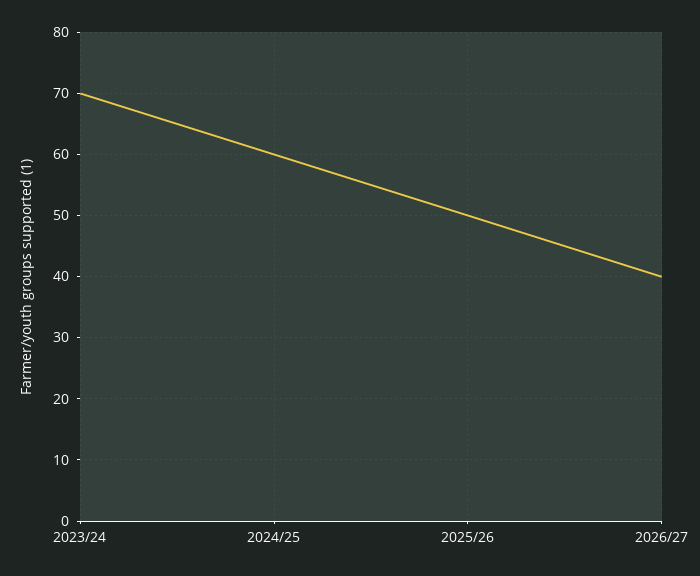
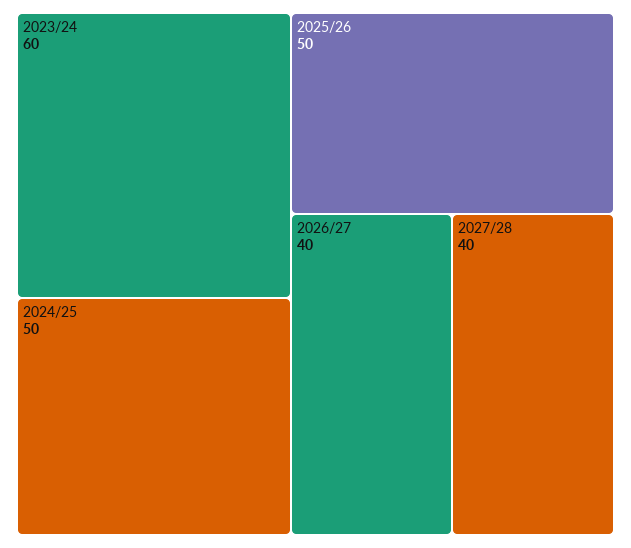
2023/24: 70 -> 60
2024/25: 60 -> 50
2027/28: none -> 40

